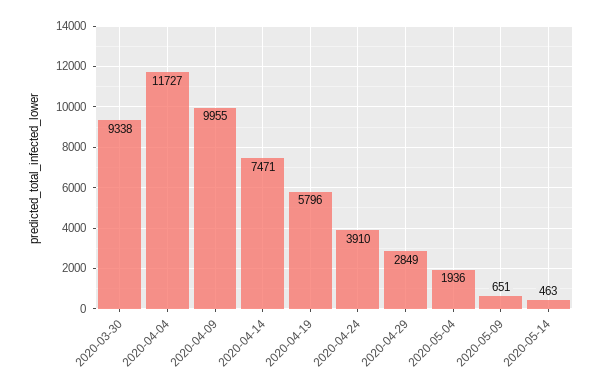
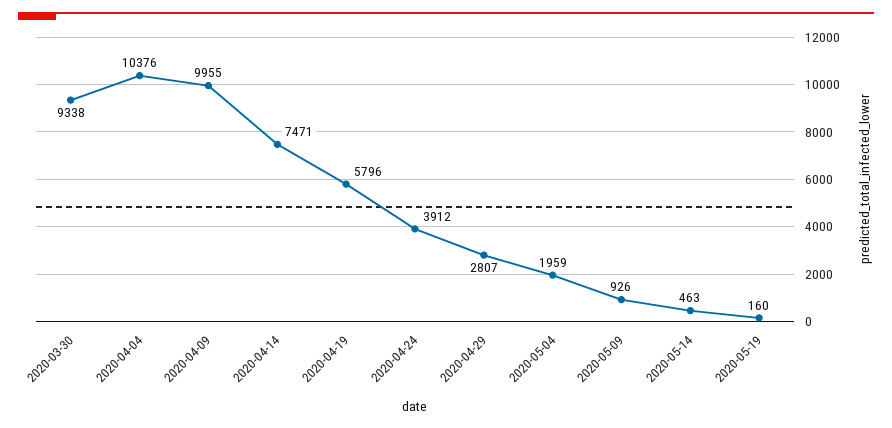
2020-04-04: 11727 -> 10376
2020-04-24: 3910 -> 3912
2020-04-29: 2849 -> 2807
2020-05-04: 1936 -> 1959
2020-05-09: 651 -> 926
2020-05-19: none -> 160

